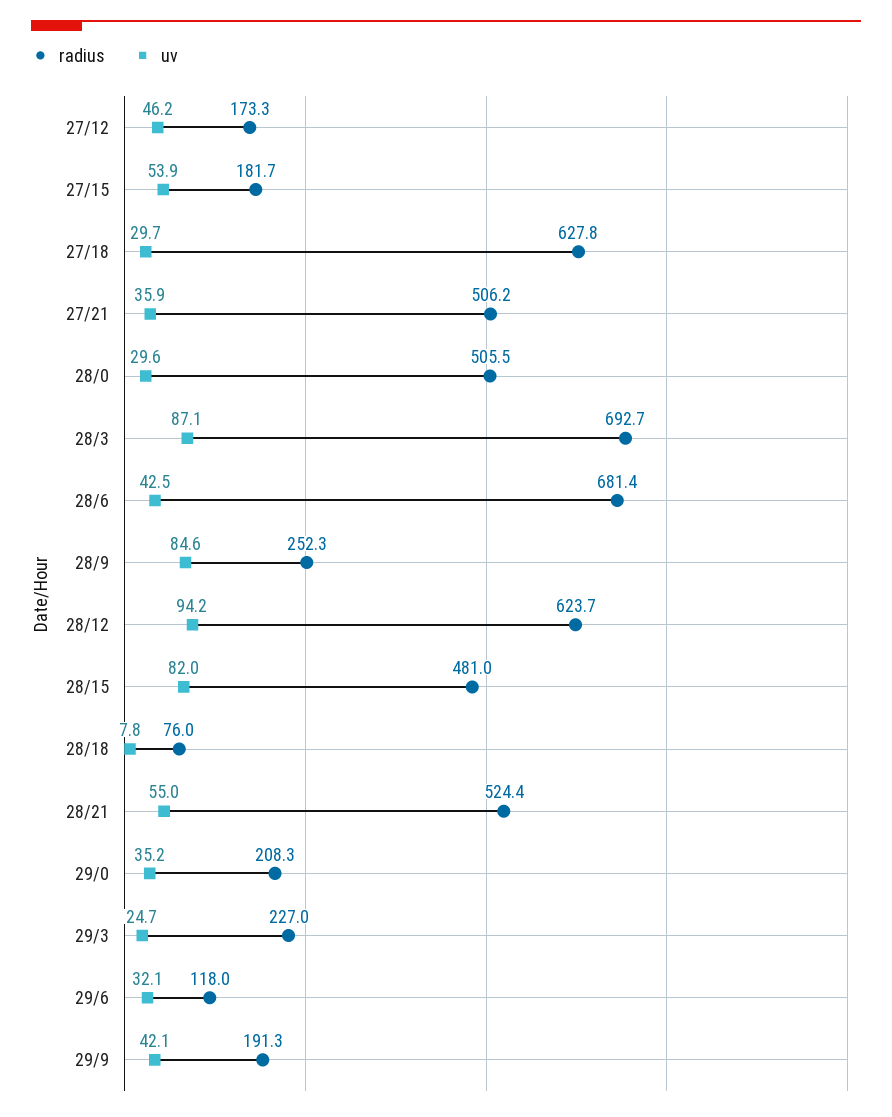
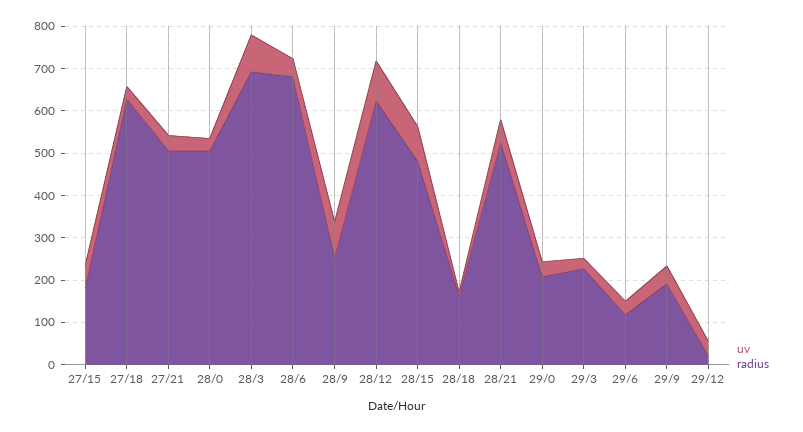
radius, 27/12: 173.3 -> none
uv, 27/12: 46.2 -> none
radius, 28/18: 76 -> 160
uv, 29/12: none -> 40
radius, 29/12: none -> 20

